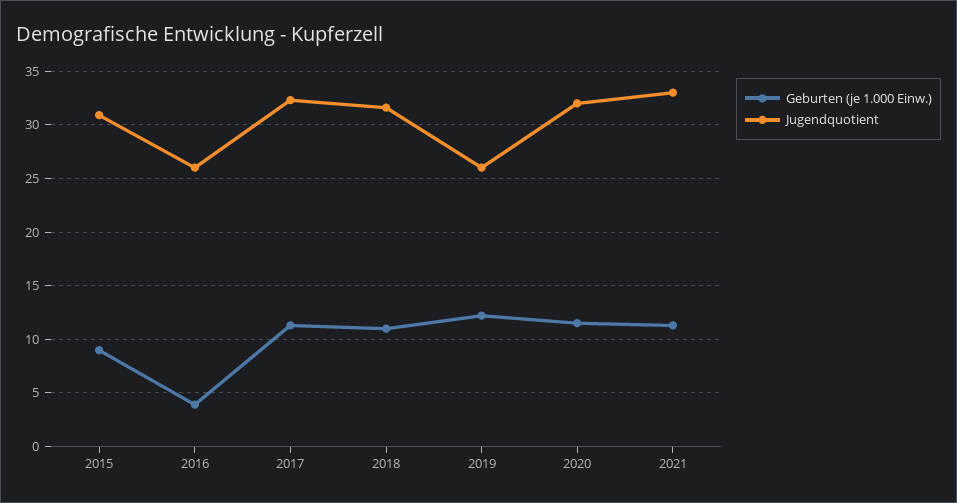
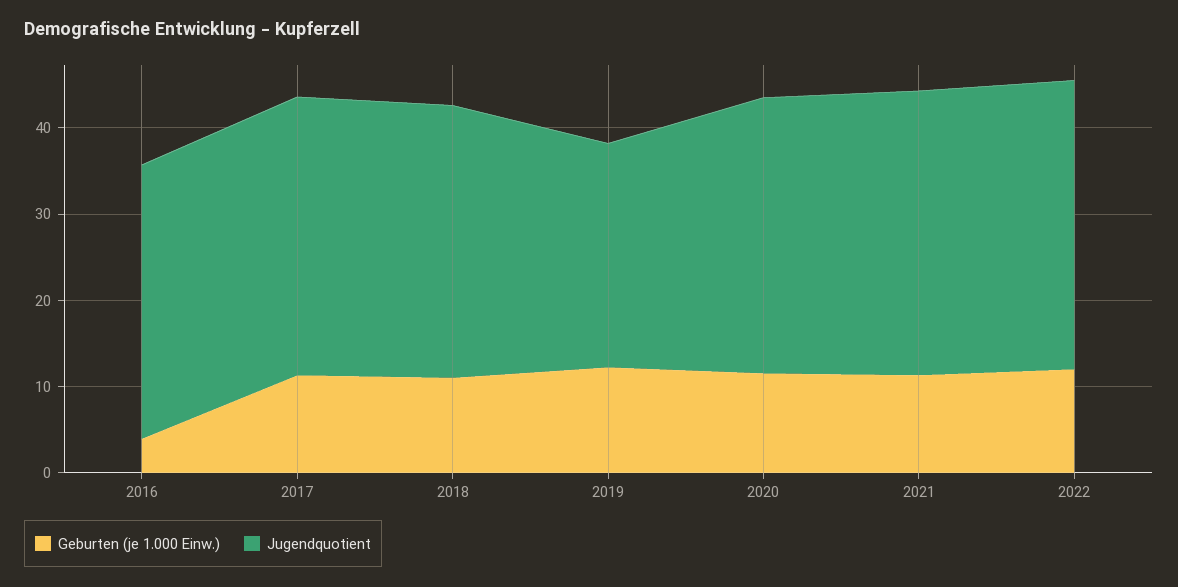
Geburten (je 1.000 Einw.), 2015: 9 -> none
Jugendquotient, 2015: 31 -> none
Jugendquotient, 2016: 26 -> 32
Geburten (je 1.000 Einw.), 2022: none -> 12
Jugendquotient, 2022: none -> 34

